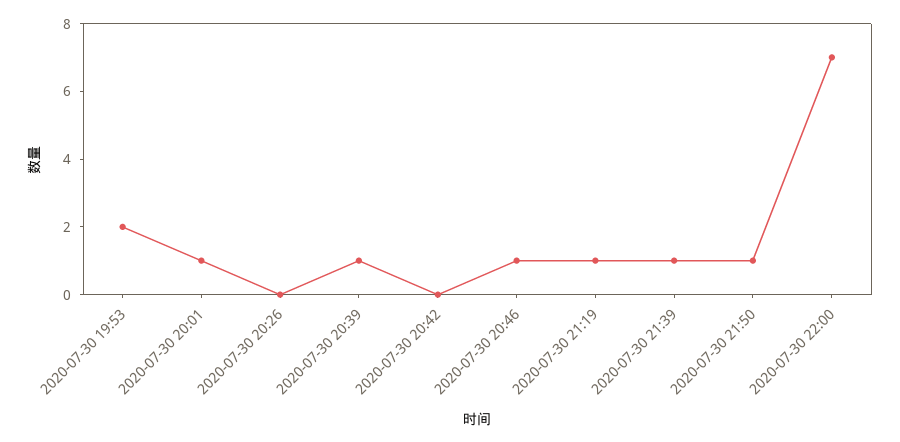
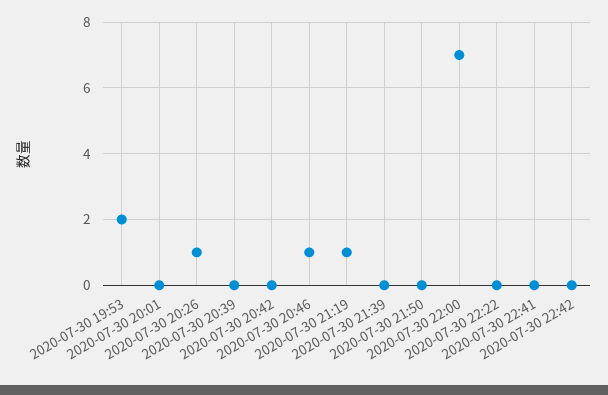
2020-07-30 20:01: 1 -> 0
2020-07-30 20:26: 0 -> 1
2020-07-30 20:39: 1 -> 0
2020-07-30 21:39: 1 -> 0
2020-07-30 21:50: 1 -> 0
2020-07-30 22:22: none -> 0
2020-07-30 22:41: none -> 0
2020-07-30 22:42: none -> 0

